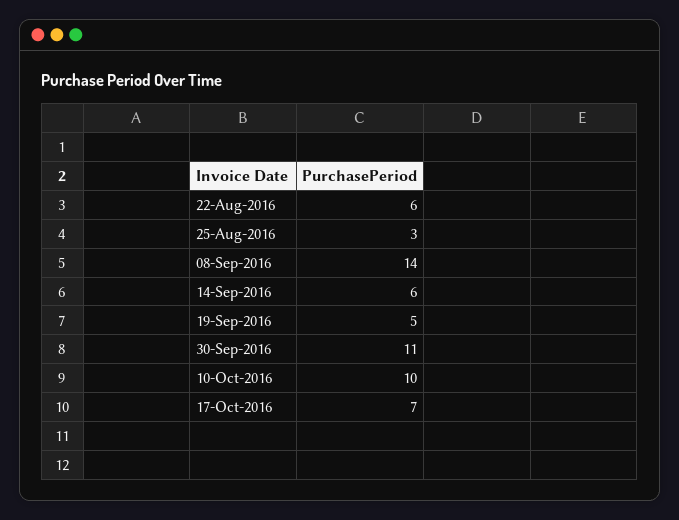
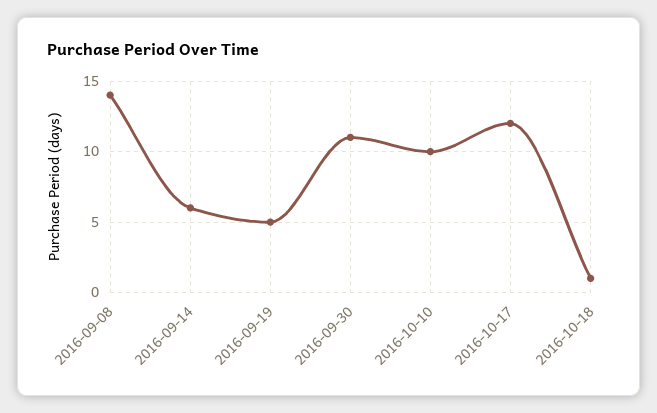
22-Aug-2016: 6 -> none
25-Aug-2016: 3 -> none
17-Oct-2016: 7 -> 12
2016-10-18: none -> 1

